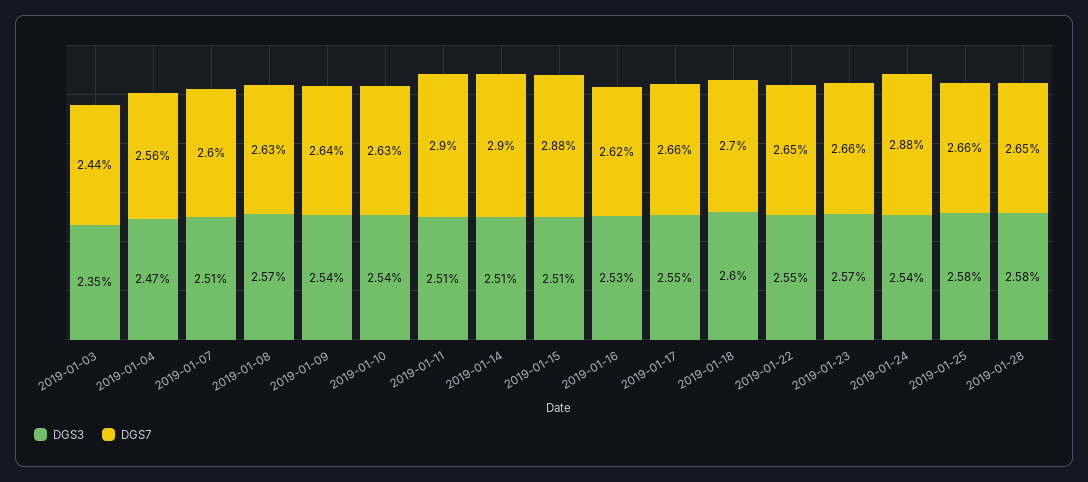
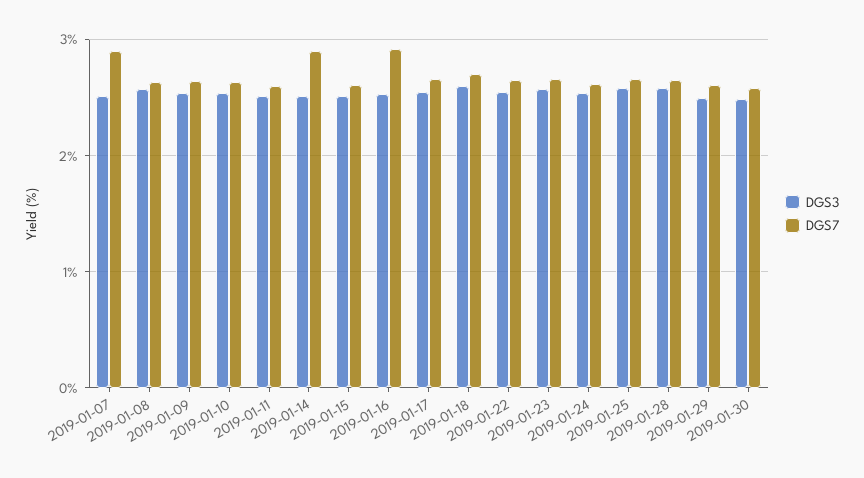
DGS3, 2019-01-03: 2.35 -> none
DGS7, 2019-01-03: 2.44 -> none
DGS3, 2019-01-04: 2.47 -> none
DGS7, 2019-01-04: 2.56 -> none
DGS7, 2019-01-07: 2.6 -> 2.9
DGS7, 2019-01-11: 2.9 -> 2.6
DGS7, 2019-01-15: 2.88 -> 2.6
DGS7, 2019-01-16: 2.62 -> 2.9
DGS7, 2019-01-24: 2.88 -> 2.6
DGS3, 2019-01-29: none -> 2.5
DGS7, 2019-01-29: none -> 2.6
DGS3, 2019-01-30: none -> 2.5
DGS7, 2019-01-30: none -> 2.6

